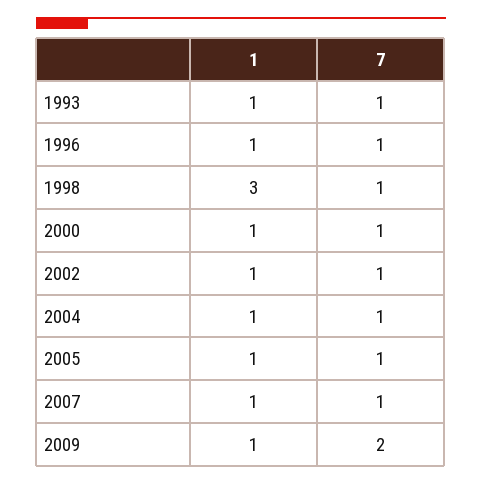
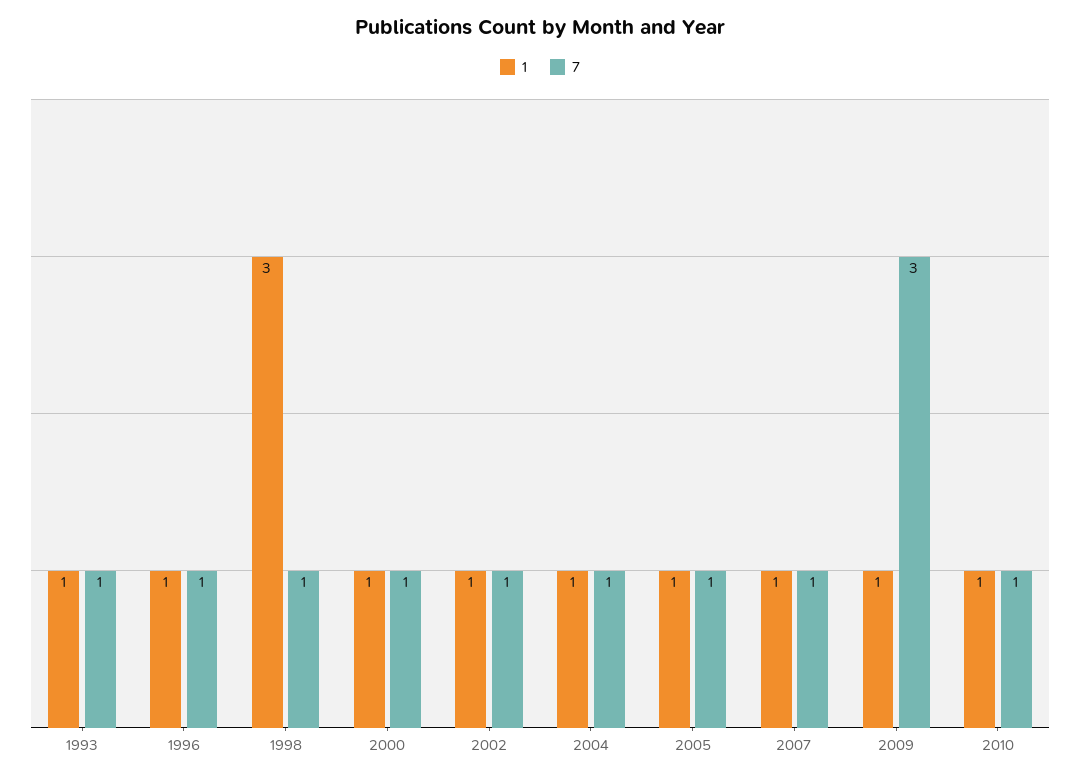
7, 2009: 2 -> 3
1, 2010: none -> 1
7, 2010: none -> 1

